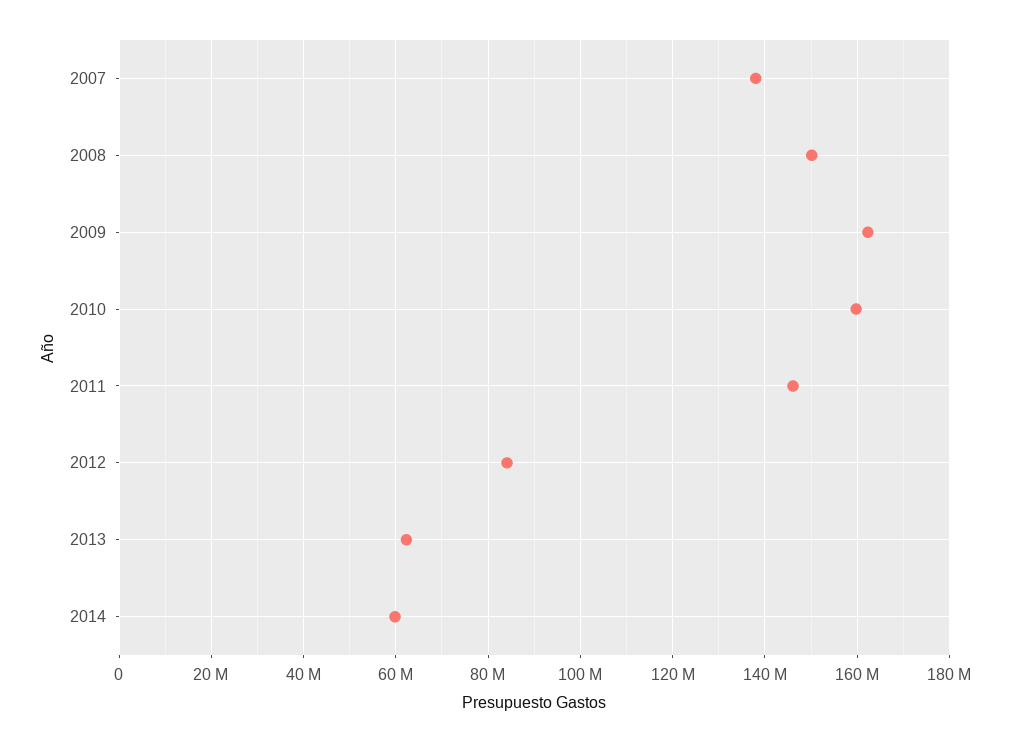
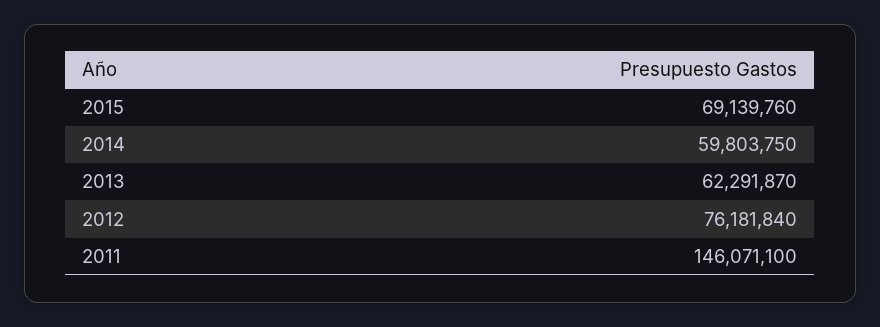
2007: 138000000 -> none
2008: 150000000 -> none
2009: 162000000 -> none
2010: 160000000 -> none
2012: 84000000 -> 76181840
2015: none -> 69139760

